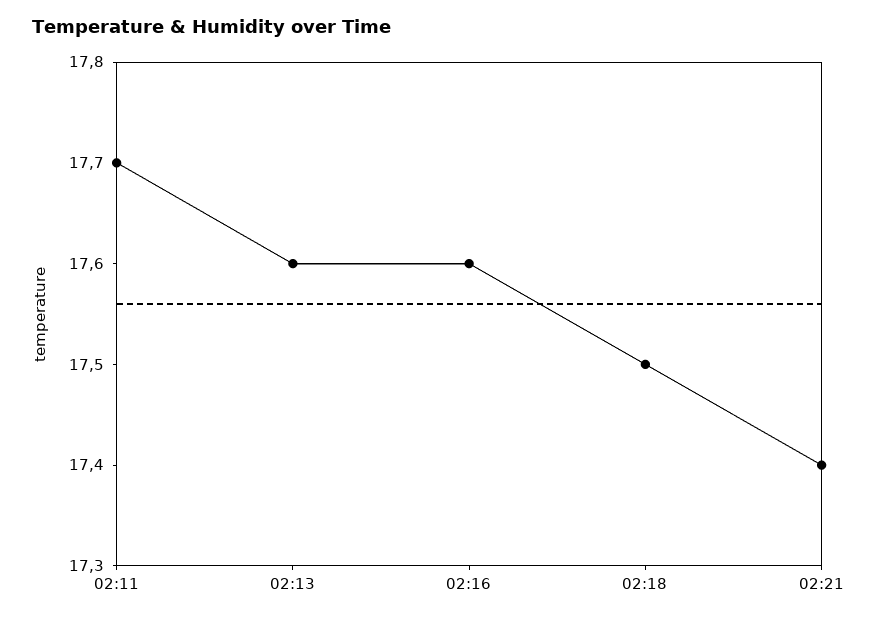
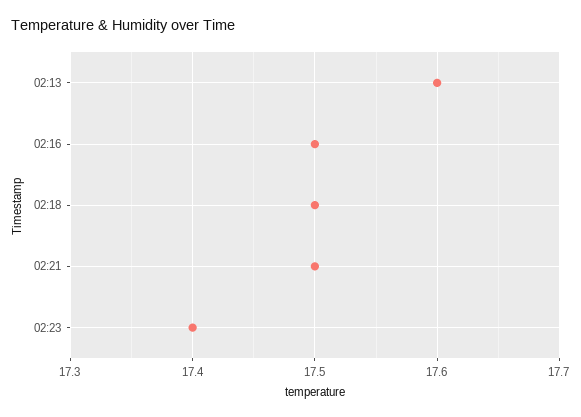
02:11: 17.7 -> none
02:16: 17.6 -> 17.5
02:21: 17.4 -> 17.5
02:23: none -> 17.4

